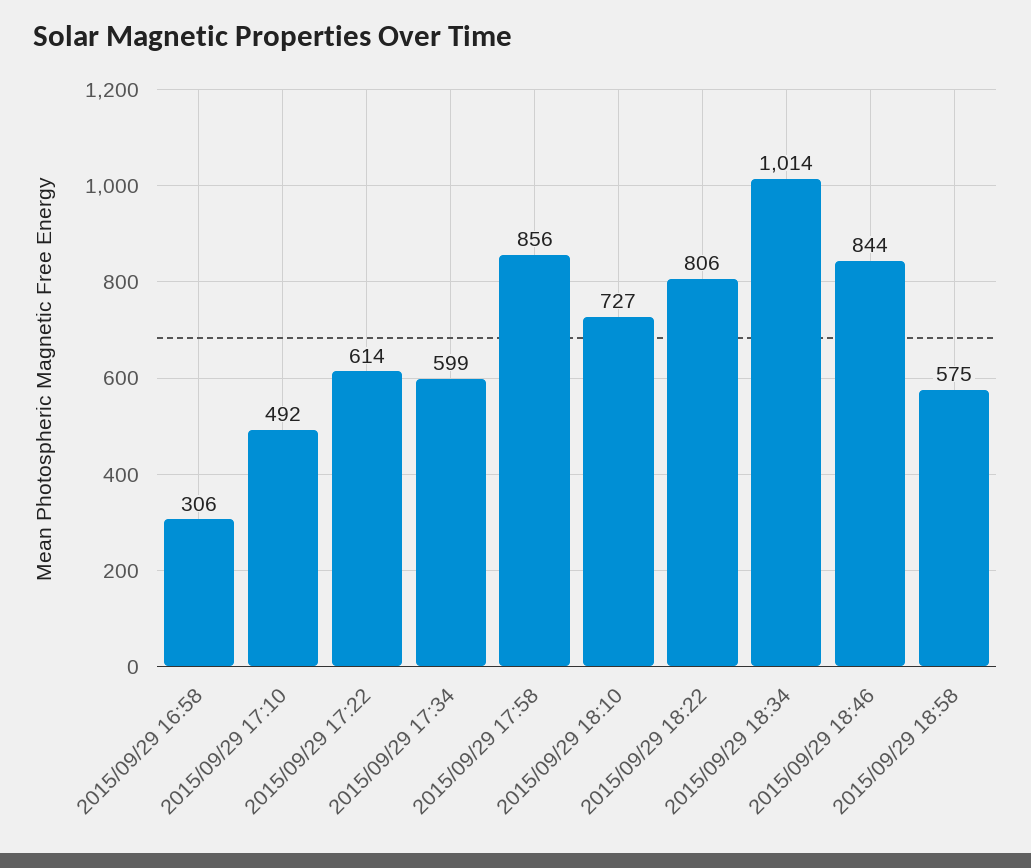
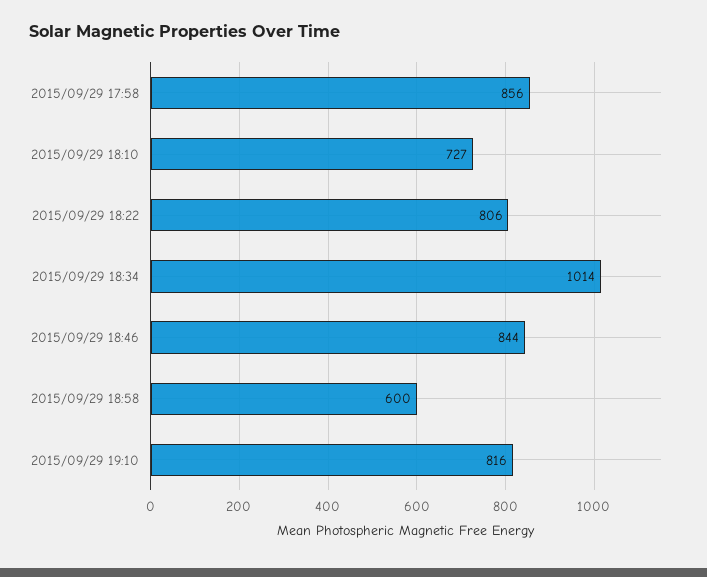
2015/09/29 16:58: 306 -> none
2015/09/29 17:10: 492 -> none
2015/09/29 17:22: 614 -> none
2015/09/29 17:34: 599 -> none
2015/09/29 18:58: 575 -> 600
2015/09/29 19:10: none -> 816

